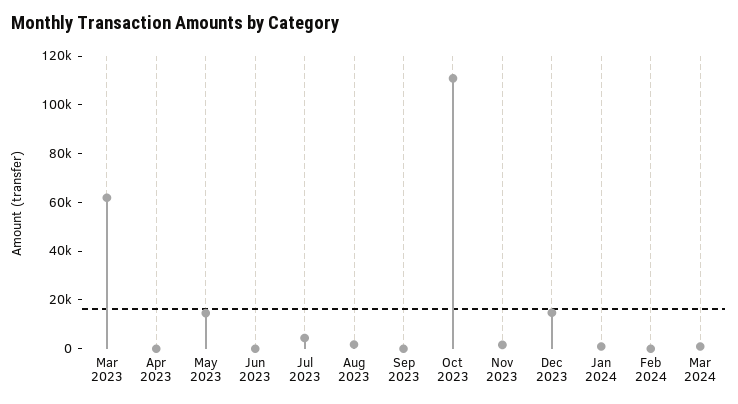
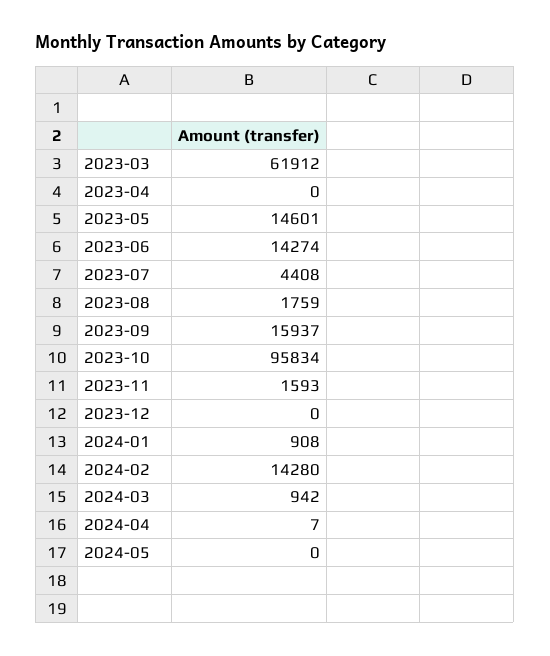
Jun 2023: 0 -> 14274
Sep 2023: 0 -> 15937
Oct 2023: 110000 -> 95834
Dec 2023: 15000 -> 0
Feb 2024: 0 -> 14280
2024-04: none -> 7
2024-05: none -> 0

